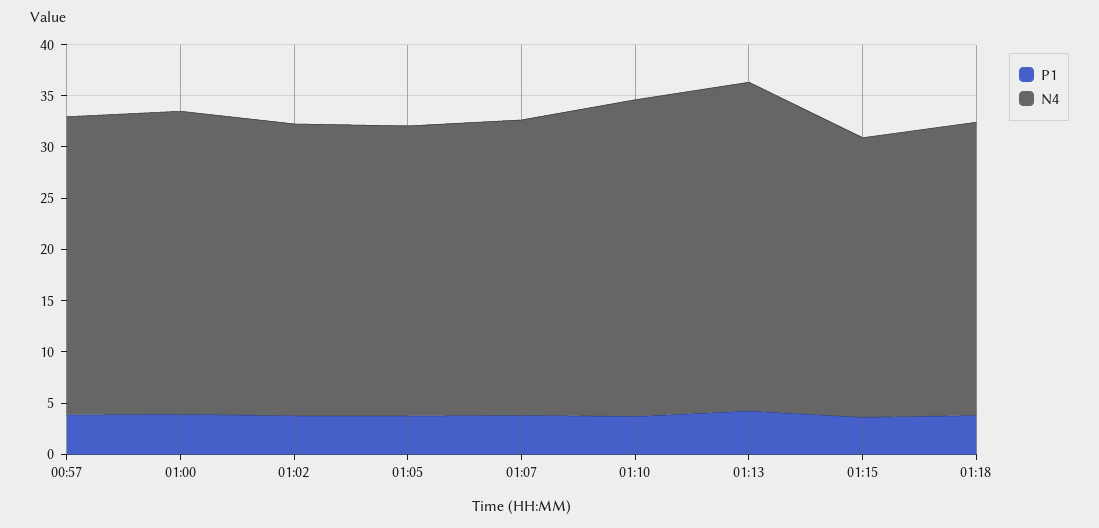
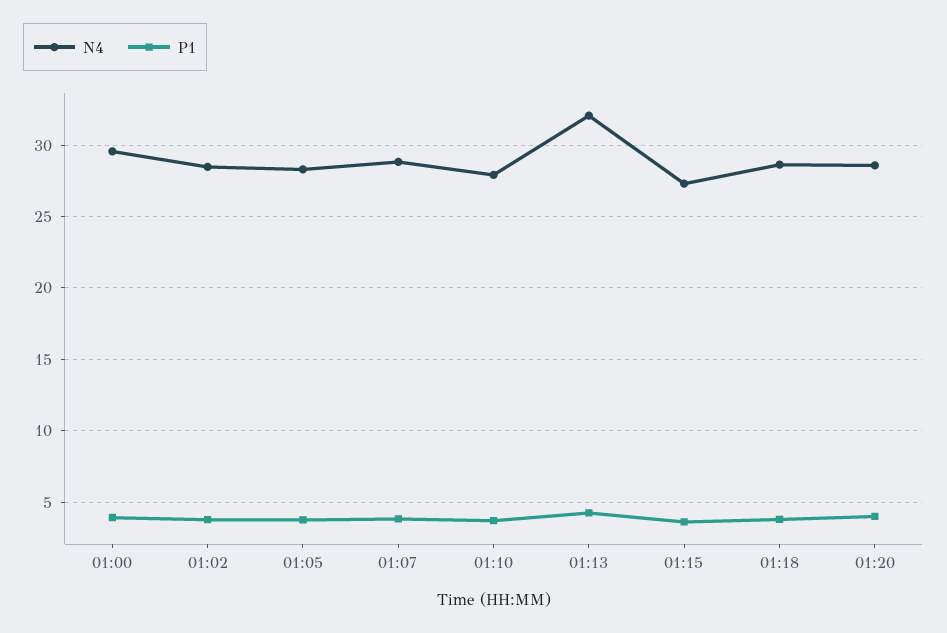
P1, 00:57: 4 -> none
N4, 00:57: 29 -> none
N4, 01:10: 31 -> 28
N4, 01:20: none -> 28.5
P1, 01:20: none -> 4

